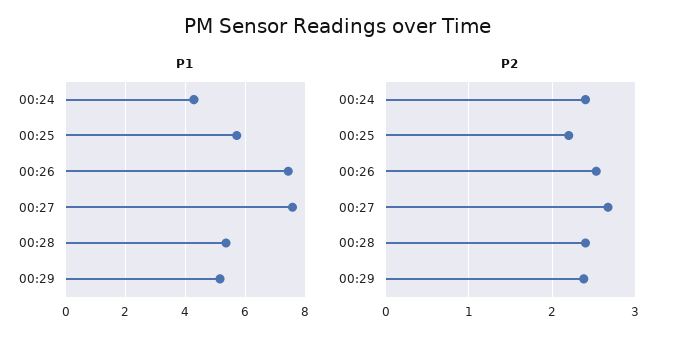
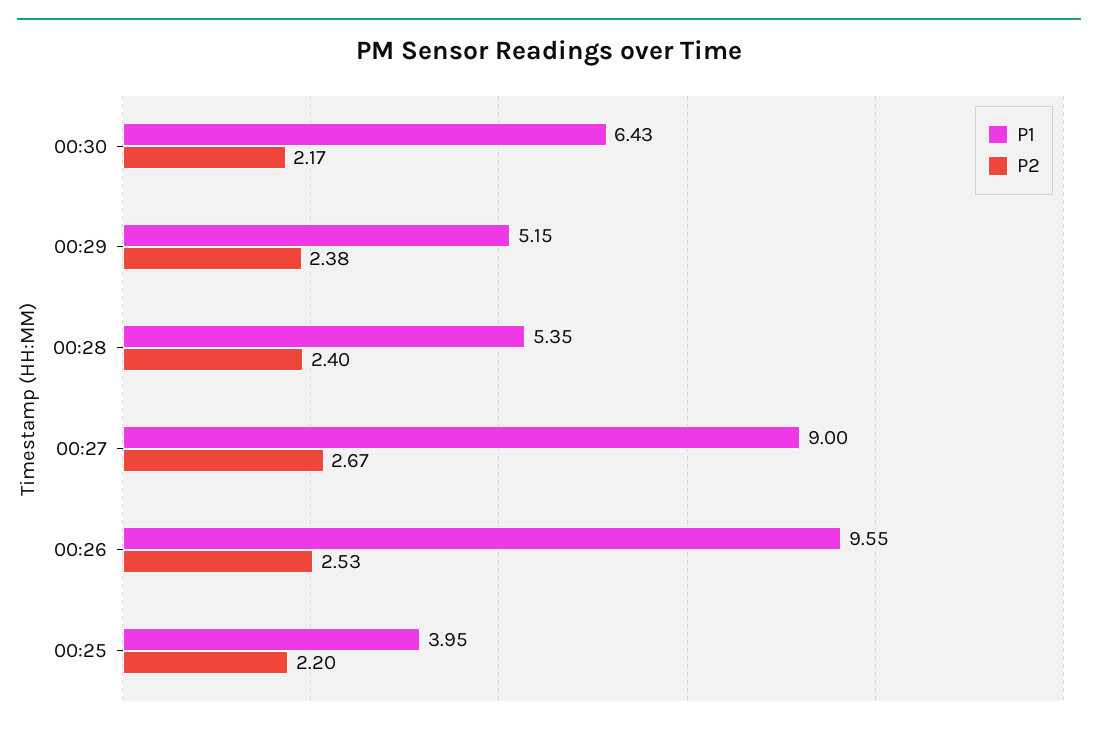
P1, 00:24: 4.25 -> none
P1, 00:25: 5.75 -> 3.95
P1, 00:26: 7.5 -> 9.55
P1, 00:27: 7.5 -> 9
P2, 00:24: 2.4 -> none
P1, 00:30: none -> 6.43
P2, 00:30: none -> 2.17

